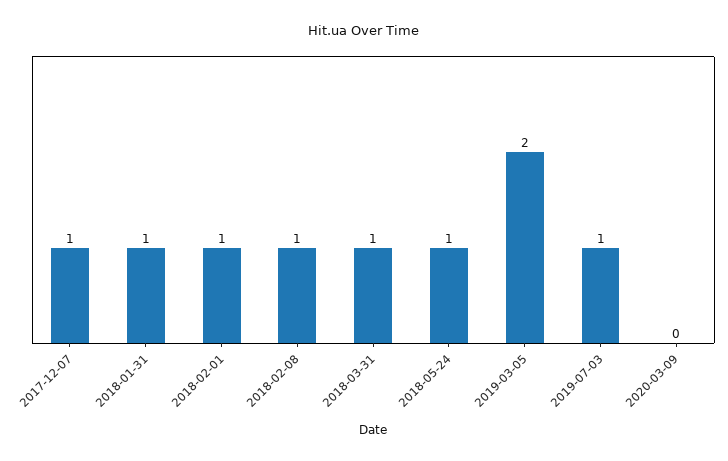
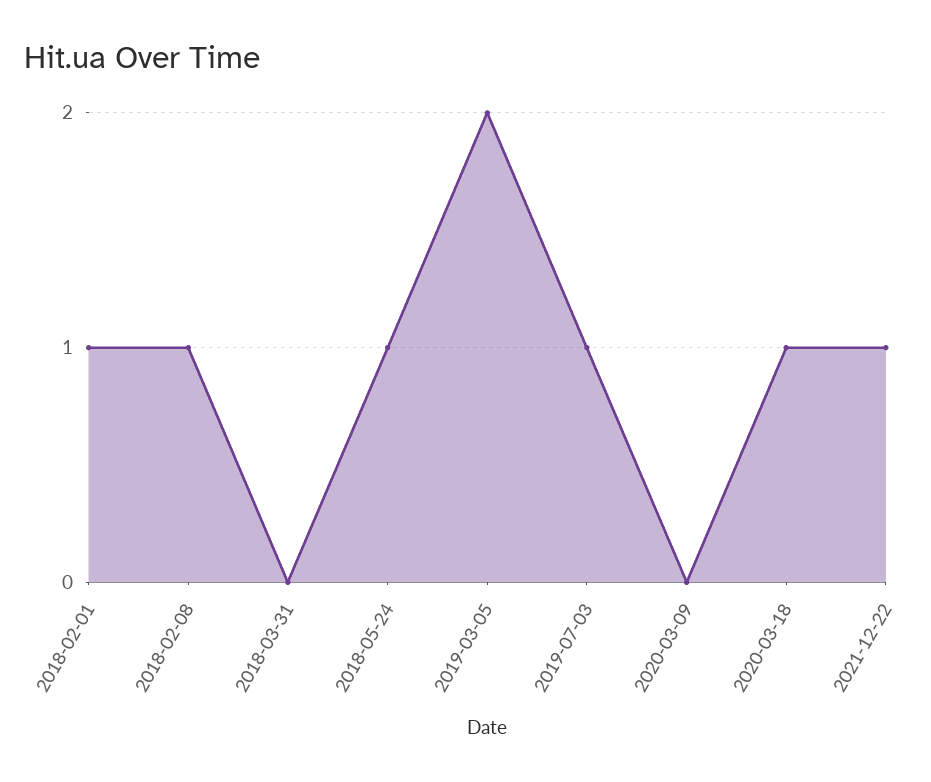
2017-12-07: 1 -> none
2018-01-31: 1 -> none
2018-03-31: 1 -> 0
2020-03-18: none -> 1
2021-12-22: none -> 1

